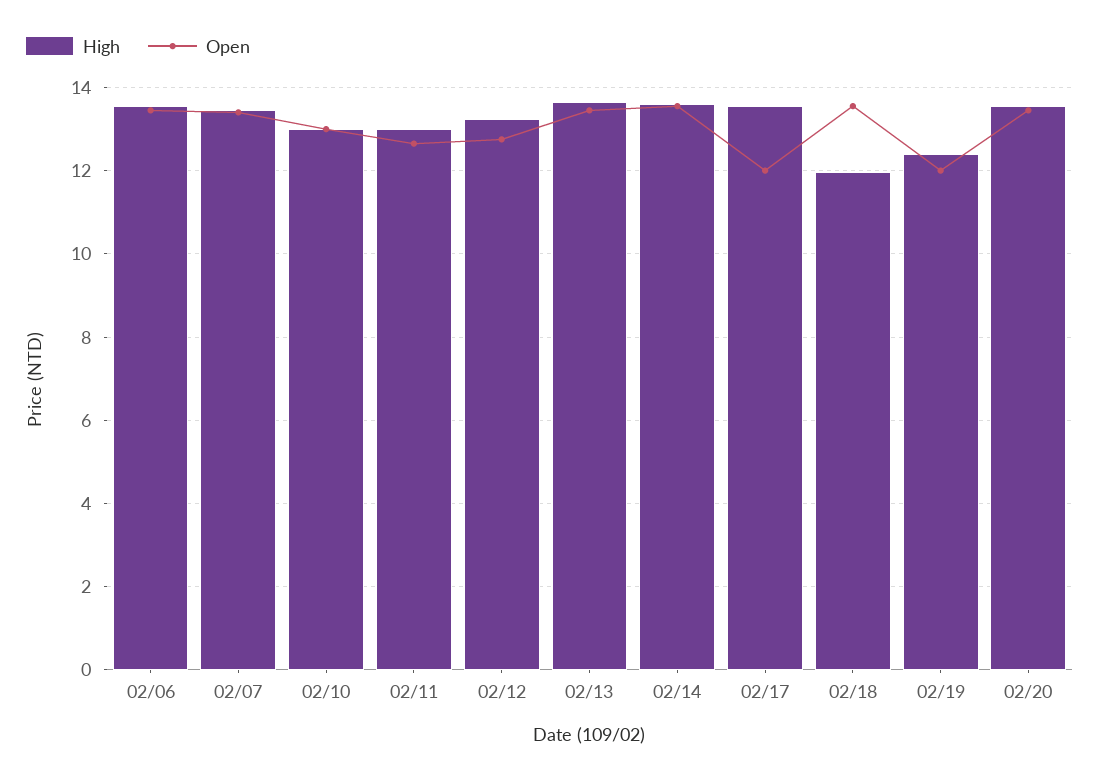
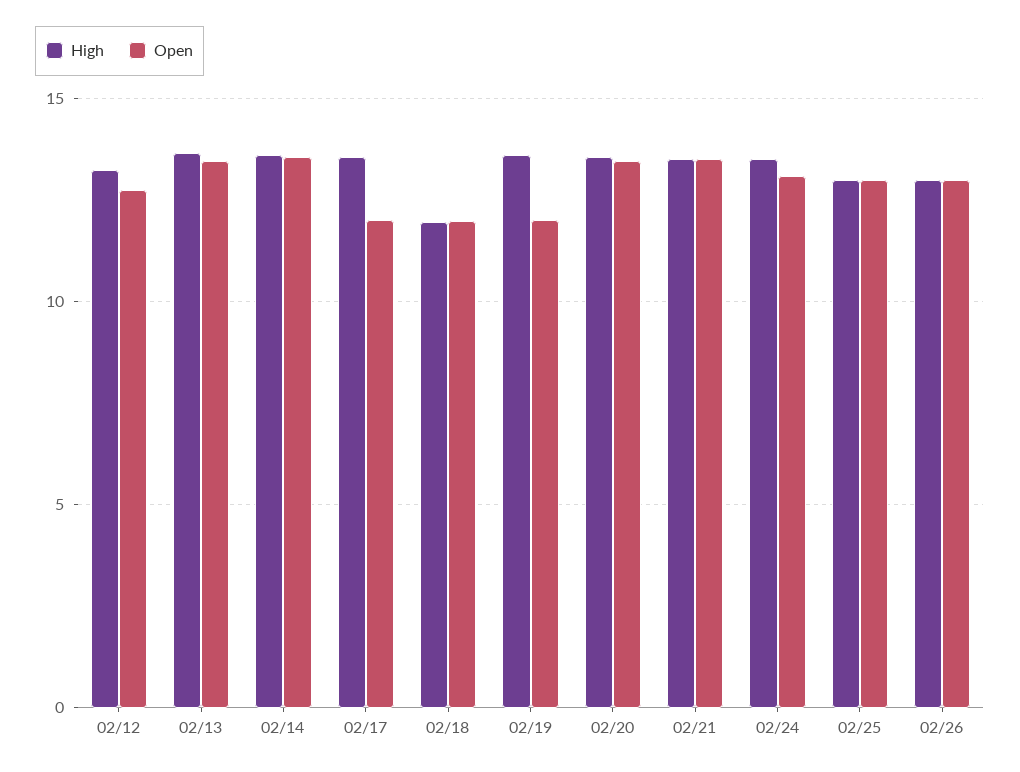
High, 02/06: 13.6 -> none
Open, 02/06: 13.4 -> none
High, 02/07: 13.4 -> none
Open, 02/07: 13.4 -> none
High, 02/10: 13 -> none
Open, 02/10: 13 -> none
High, 02/11: 13 -> none
Open, 02/11: 12.6 -> none
Open, 02/18: 13.6 -> 12
High, 02/19: 12.4 -> 13.5
High, 02/21: none -> 13.5
Open, 02/21: none -> 13.5
High, 02/24: none -> 13.5
Open, 02/24: none -> 13
High, 02/25: none -> 13
Open, 02/25: none -> 13
High, 02/26: none -> 13
Open, 02/26: none -> 13

